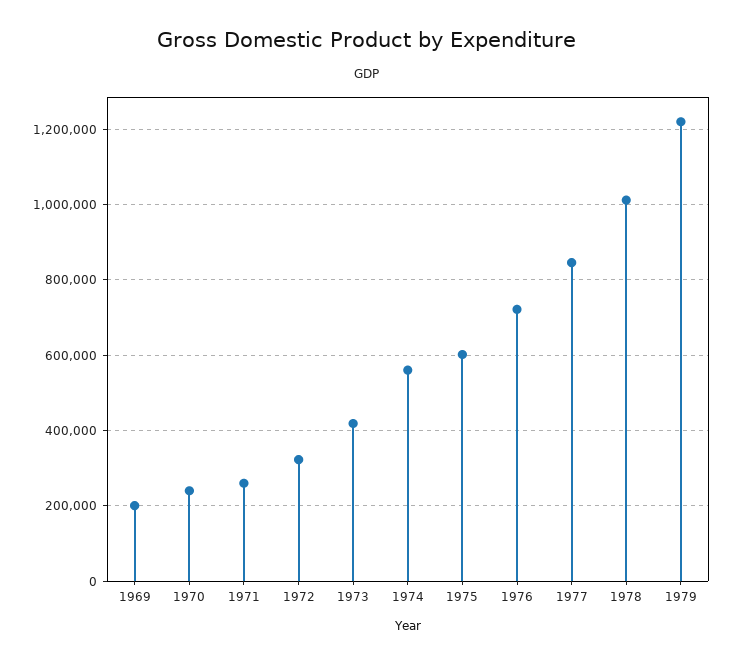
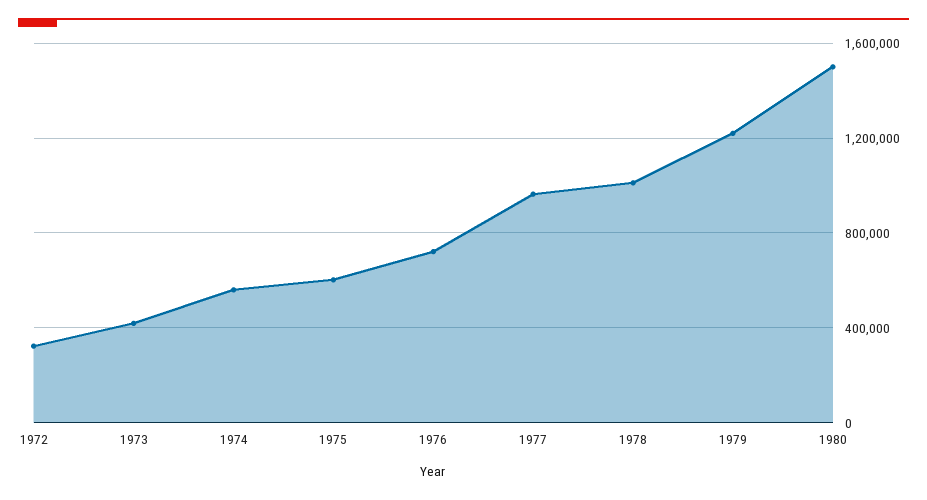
1969: 200000 -> none
1970: 240000 -> none
1971: 260000 -> none
1977: 840000 -> 950000
1980: none -> 1500000

